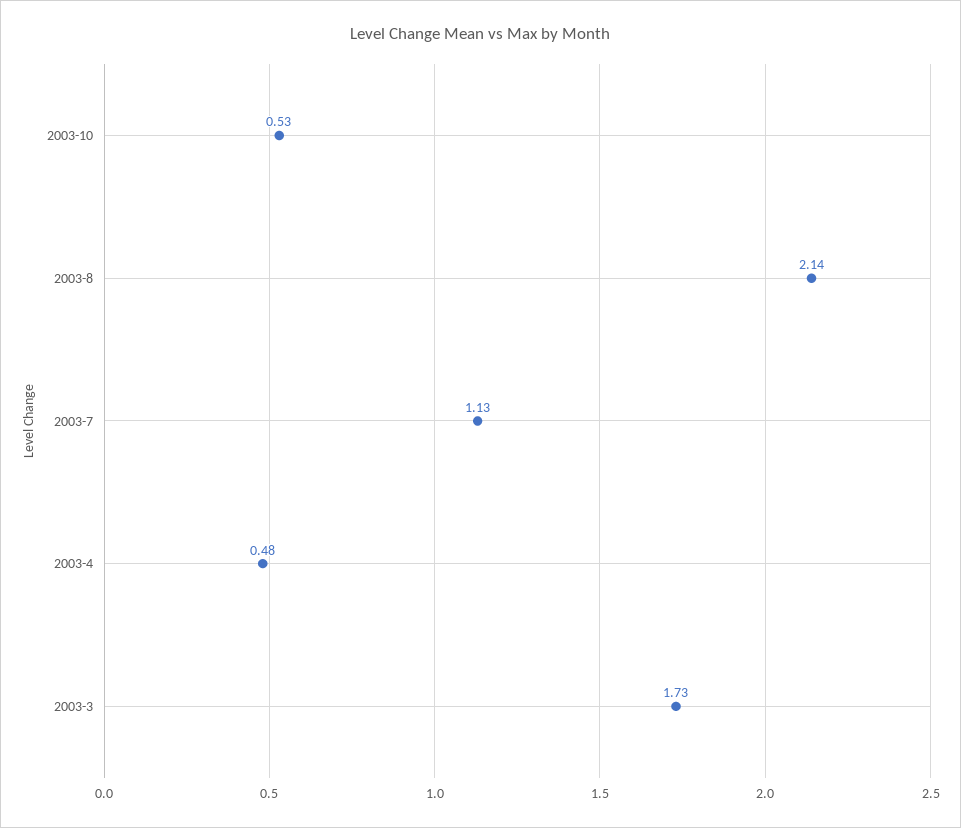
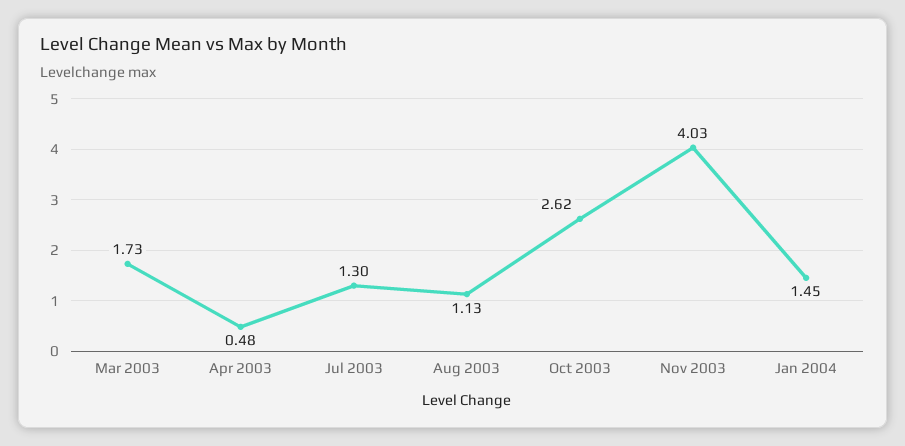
2003-10: 0.53 -> 2.62
2003-8: 2.14 -> 1.13
2003-7: 1.13 -> 1.3
Nov 2003: none -> 4.03
Jan 2004: none -> 1.45

